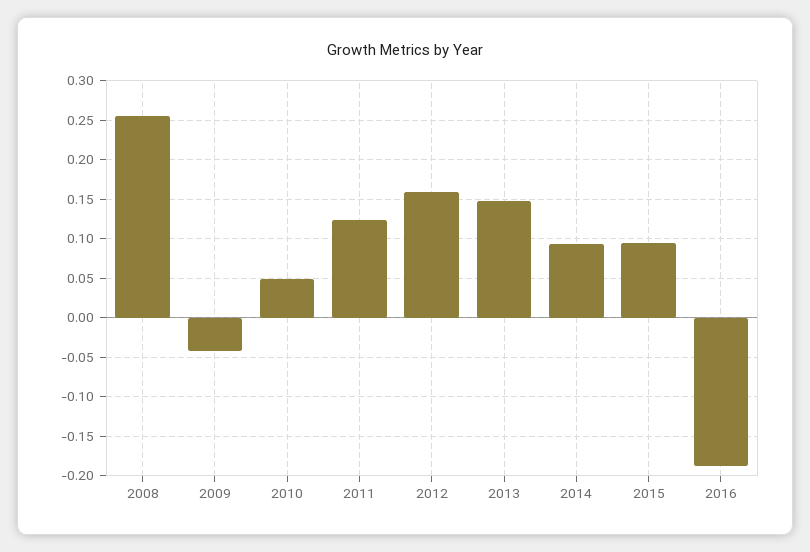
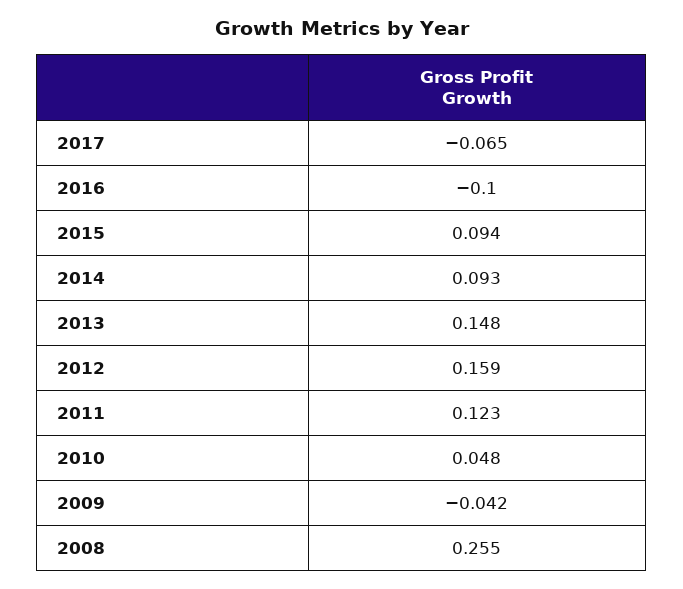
2016: -0.19 -> -0.1
2017: none -> -0.065

